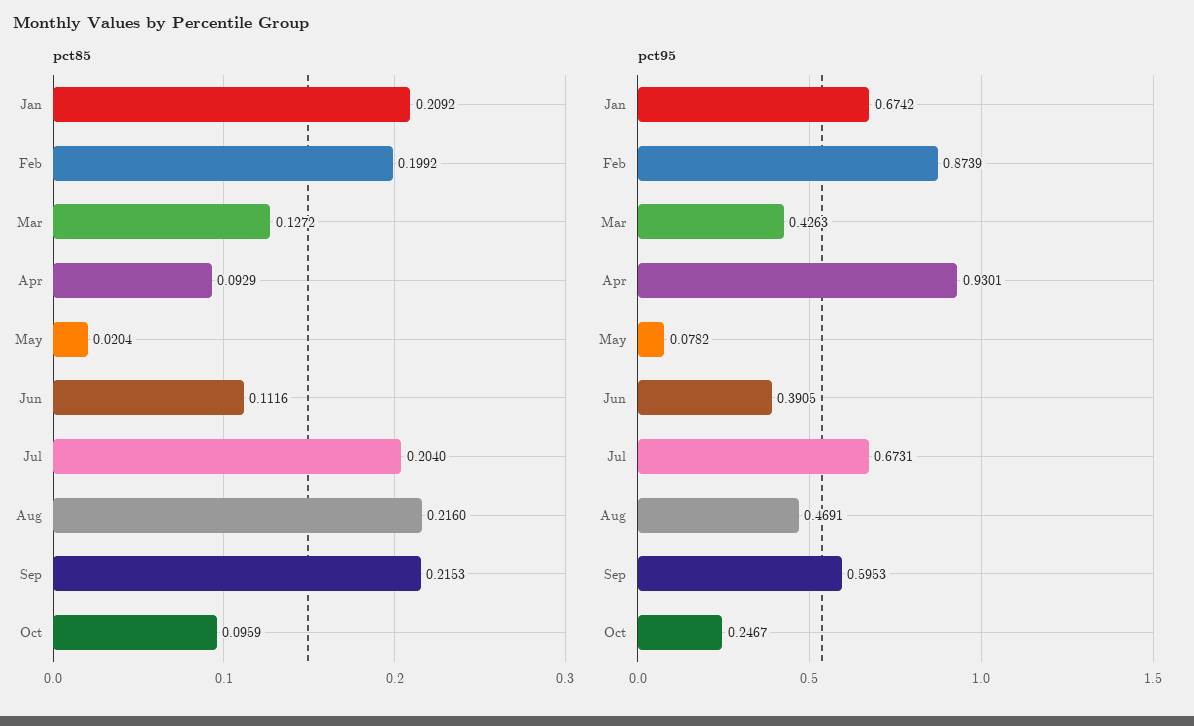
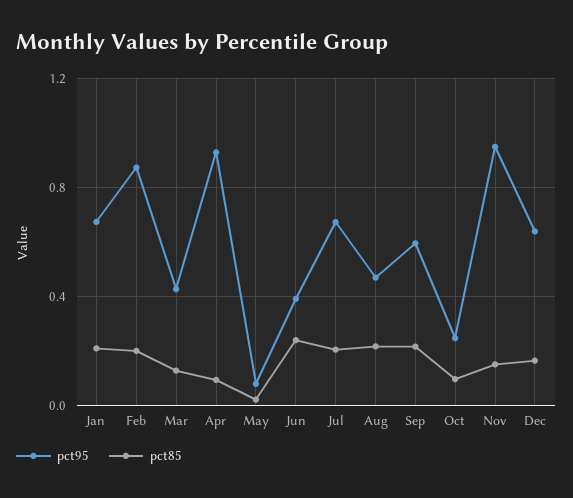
pct85, Jun: 0.1116 -> 0.25
pct95, Nov: none -> 0.95
pct85, Nov: none -> 0.15
pct95, Dec: none -> 0.65
pct85, Dec: none -> 0.15

